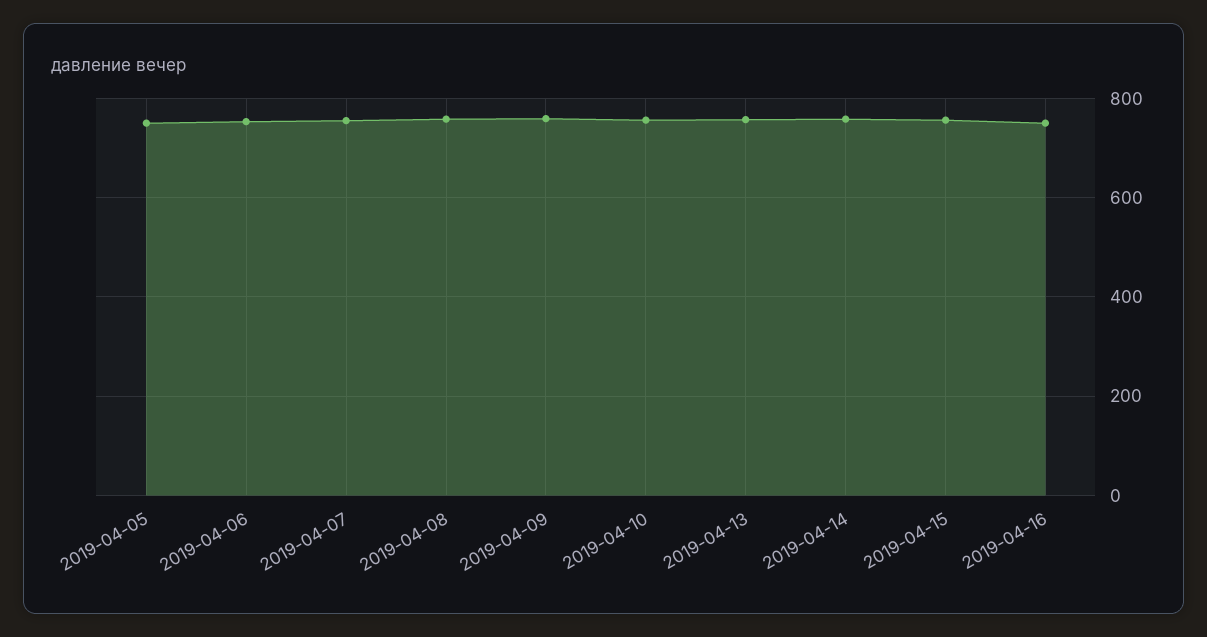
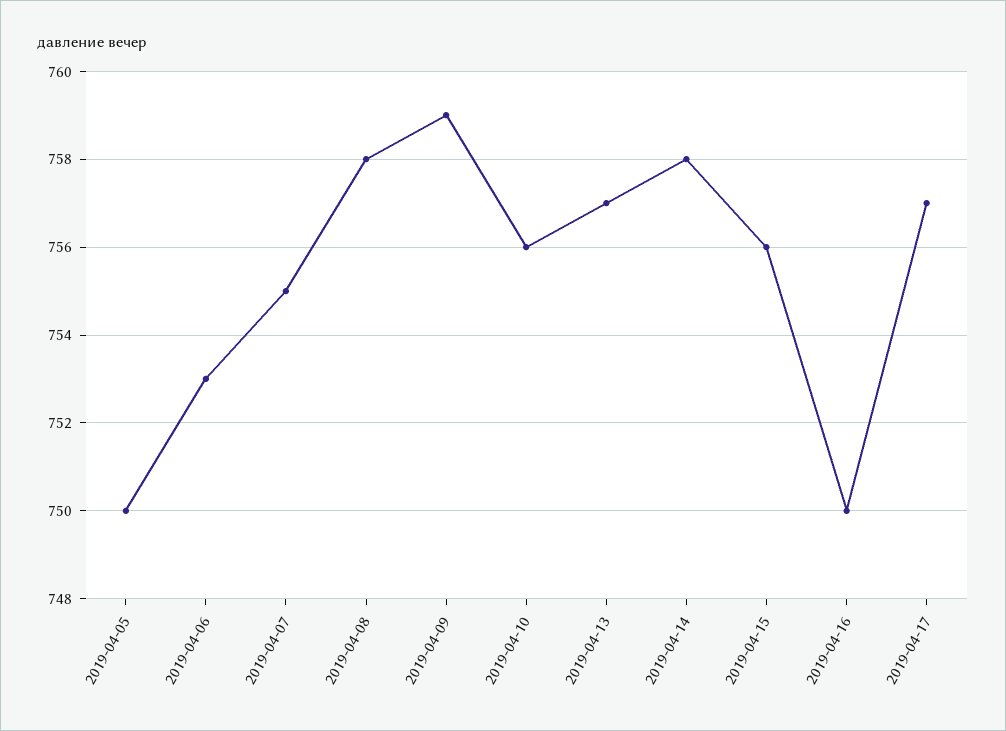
2019-04-17: none -> 757

